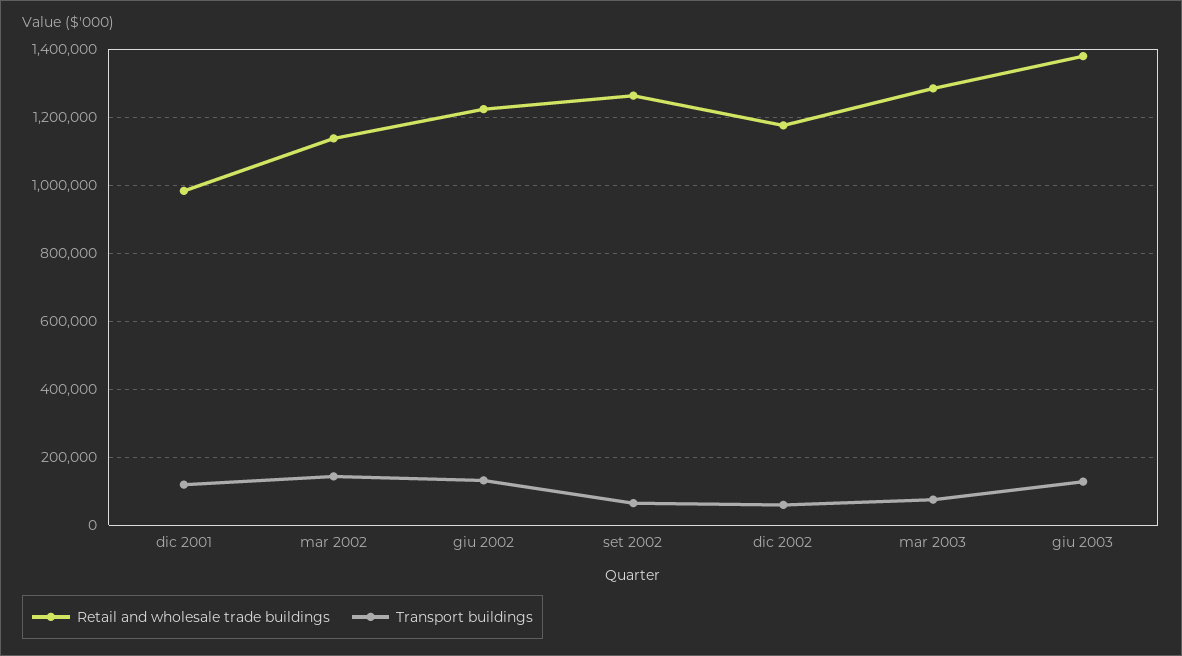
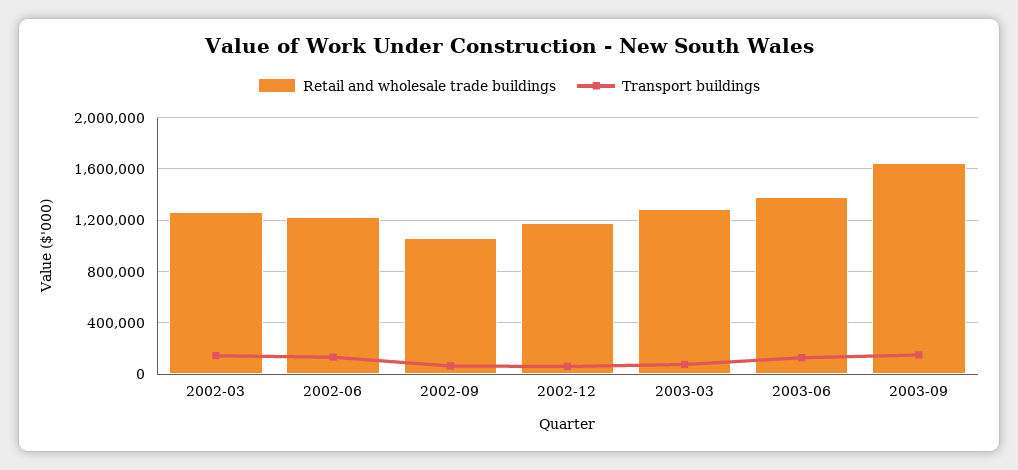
Retail and wholesale trade buildings, dic 2001: 980000 -> none
Transport buildings, dic 2001: 120000 -> none
Retail and wholesale trade buildings, mar 2002: 1140000 -> 1250000
Retail and wholesale trade buildings, set 2002: 1260000 -> 1050000
Retail and wholesale trade buildings, 2003-09: none -> 1650000
Transport buildings, 2003-09: none -> 150000

